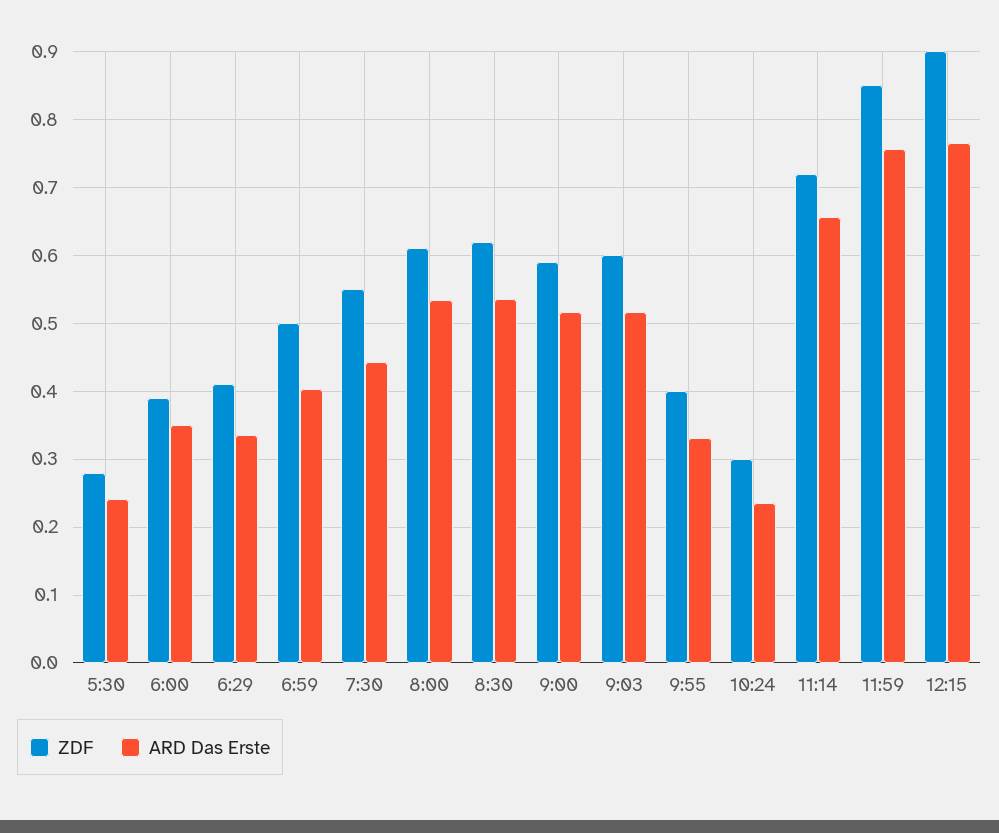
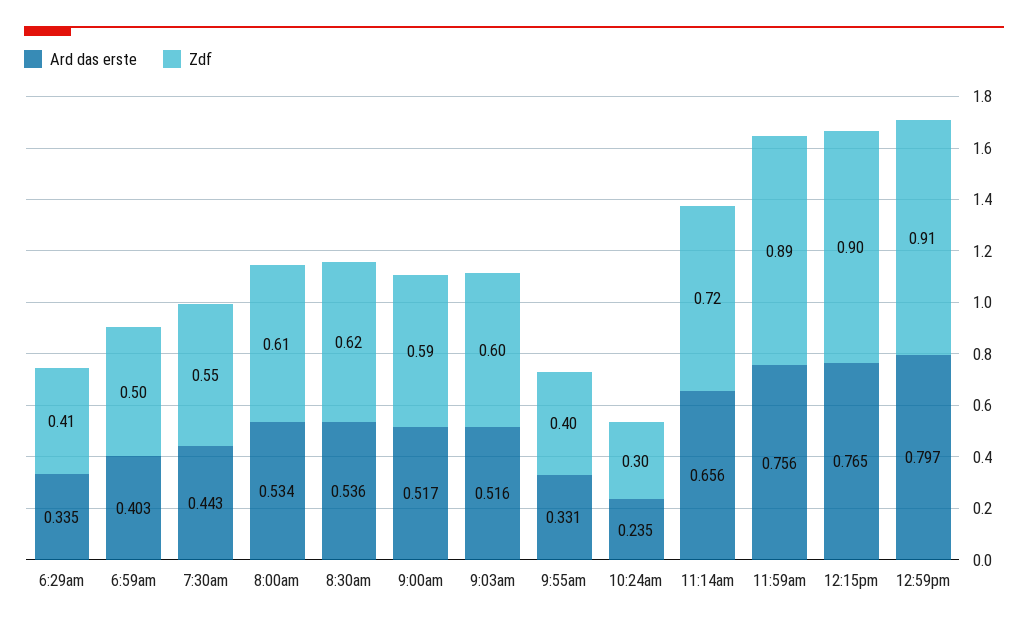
ZDF, 5:30: 0.28 -> none
ARD Das Erste, 5:30: 0.24 -> none
ZDF, 6:00: 0.39 -> none
ARD Das Erste, 6:00: 0.35 -> none
ZDF, 11:59: 0.85 -> 0.89
ARD Das Erste, 12:59pm: none -> 0.797
ZDF, 12:59pm: none -> 0.91

